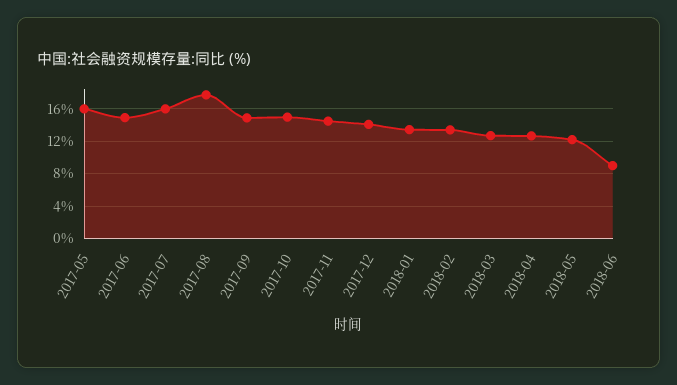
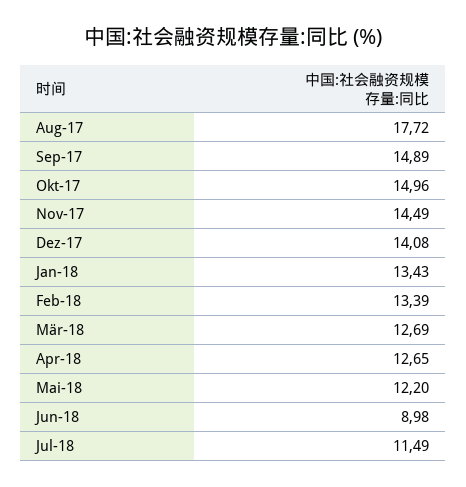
2017-05: 16 -> none
2017-06: 15 -> none
2017-07: 16 -> none
Jul-18: none -> 11.49

